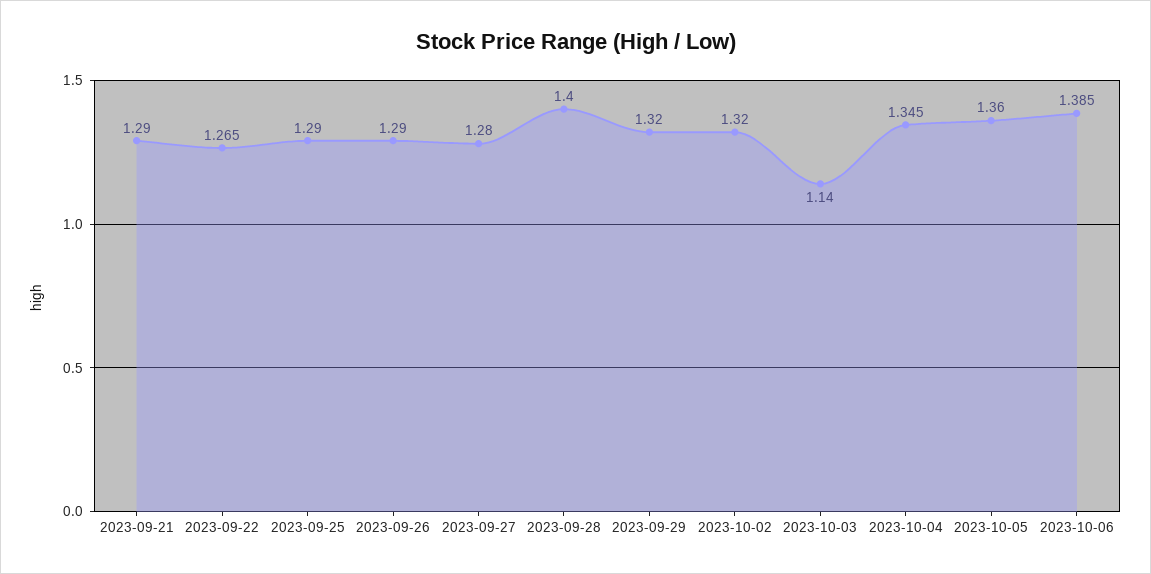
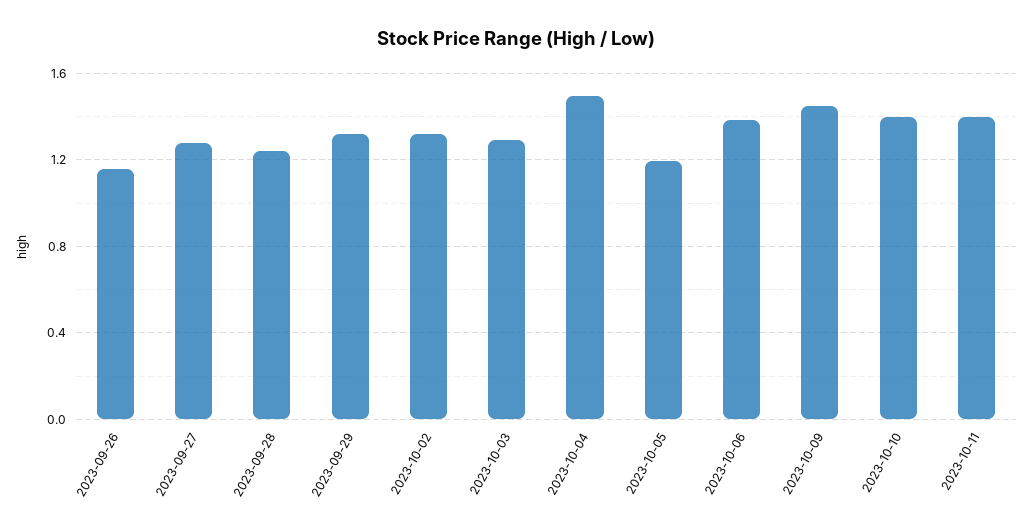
2023-09-21: 1.29 -> none
2023-09-22: 1.265 -> none
2023-09-25: 1.29 -> none
2023-09-26: 1.29 -> 1.15
2023-09-28: 1.4 -> 1.25
2023-10-03: 1.14 -> 1.3
2023-10-04: 1.345 -> 1.5
2023-10-05: 1.36 -> 1.2
2023-10-09: none -> 1.45
2023-10-10: none -> 1.4
2023-10-11: none -> 1.4

